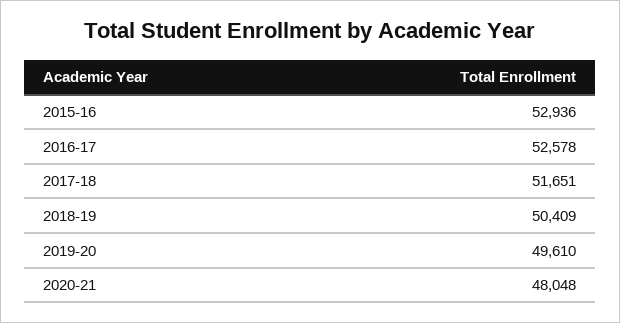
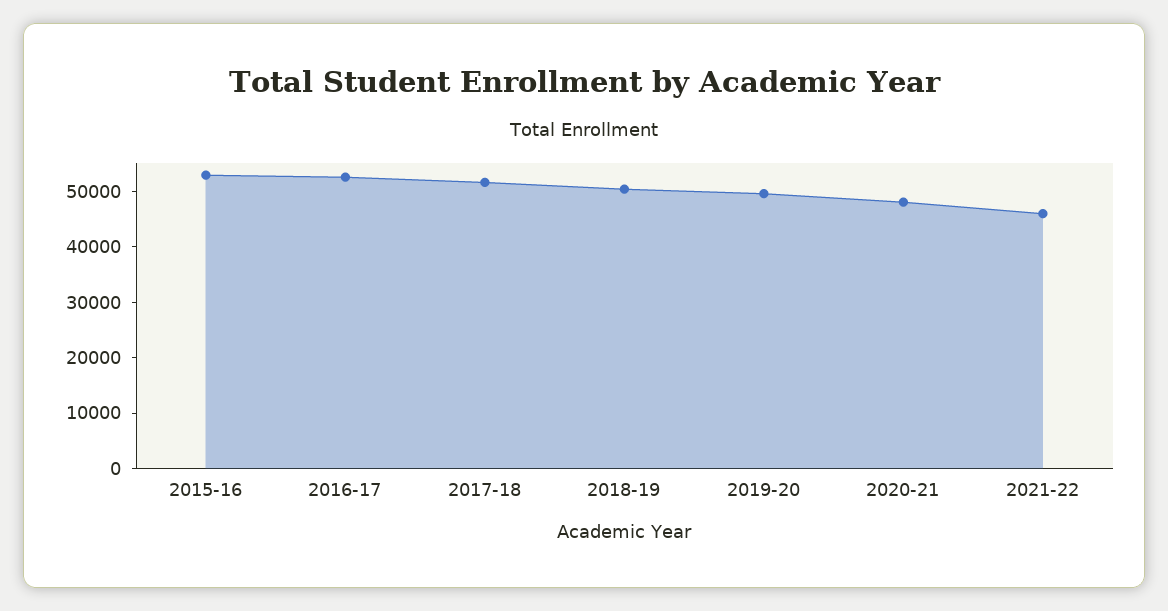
2021-22: none -> 46000

